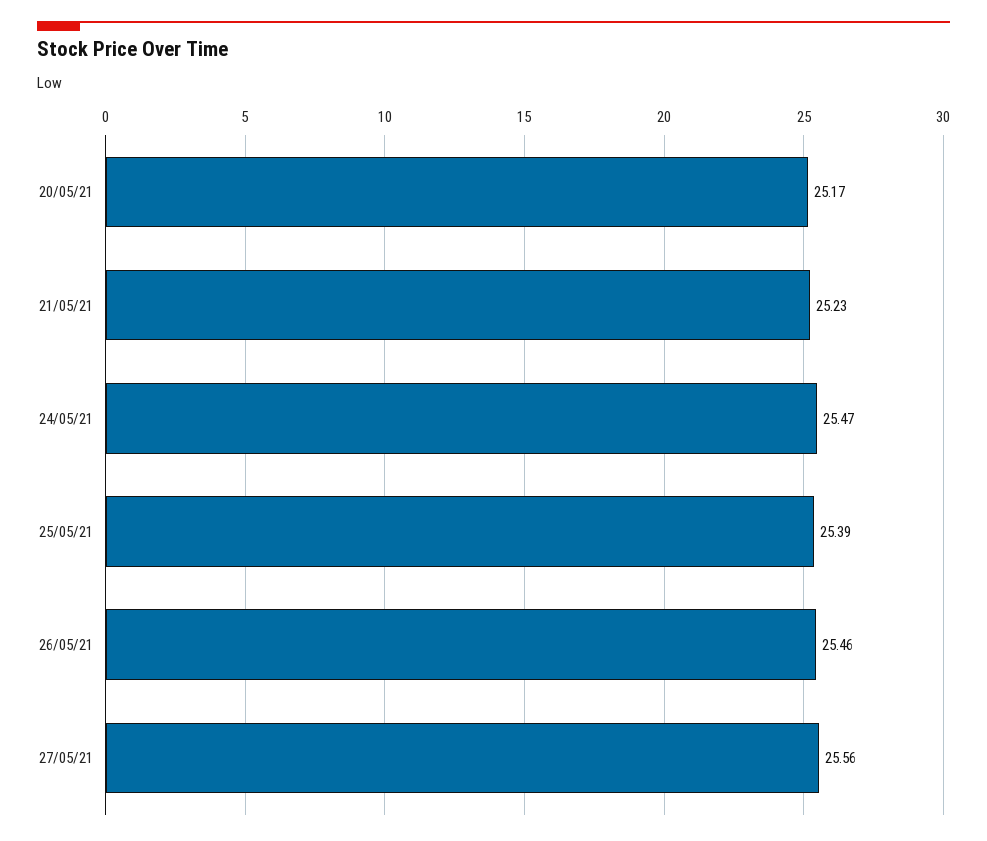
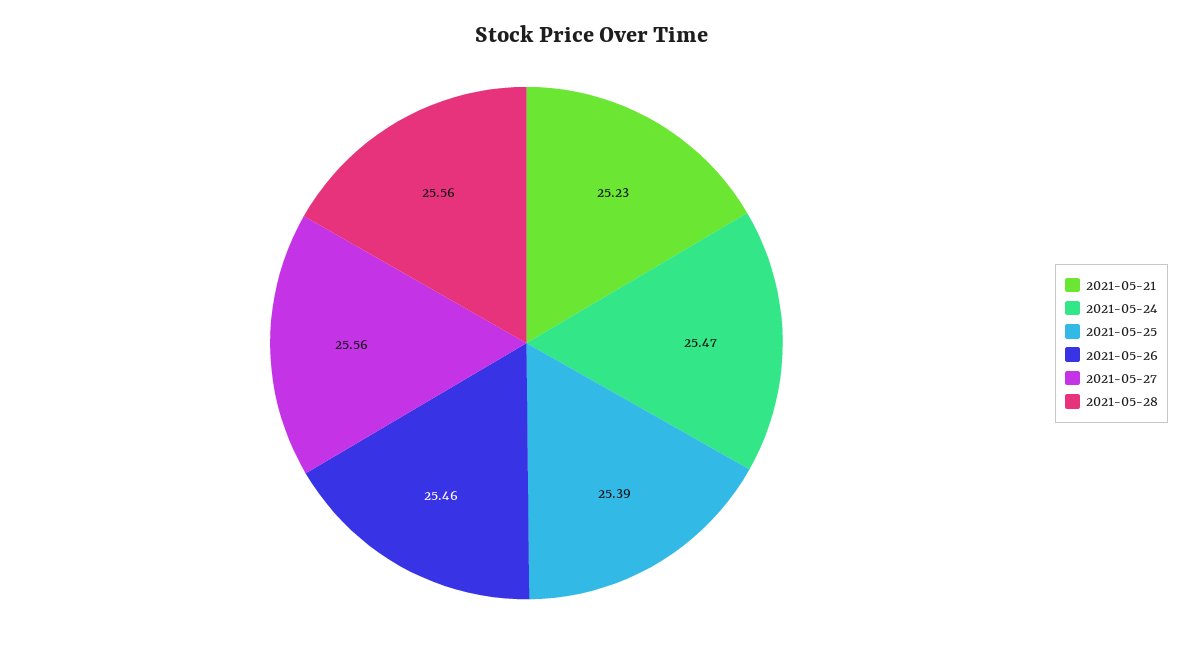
20/05/21: 25.17 -> none
2021-05-28: none -> 25.56

